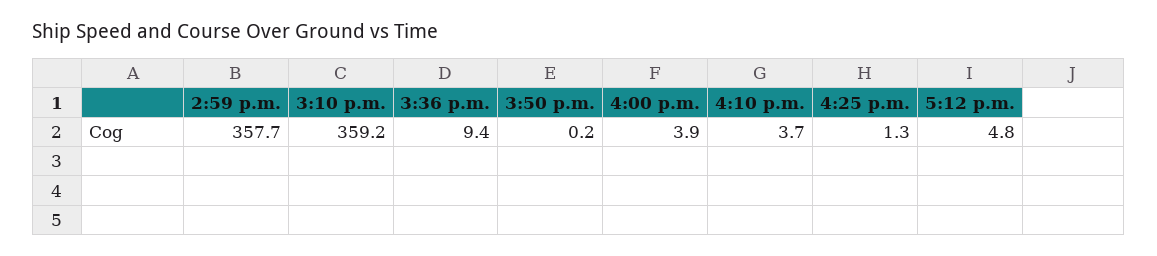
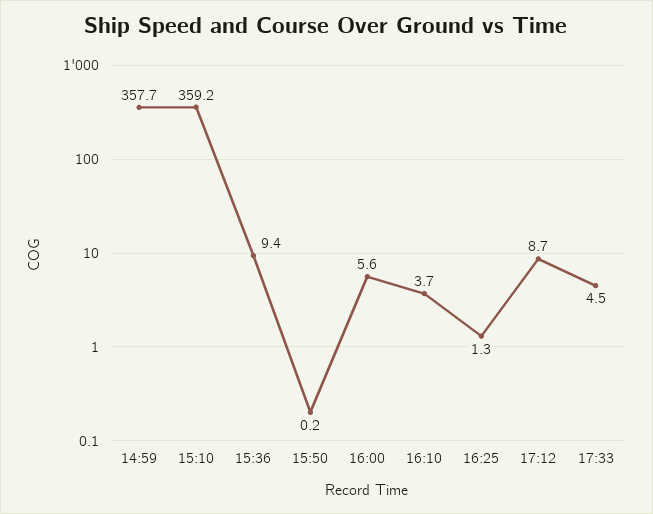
4:00 p.m.: 3.9 -> 5.6
5:12 p.m.: 4.8 -> 8.7
17:33: none -> 4.5

